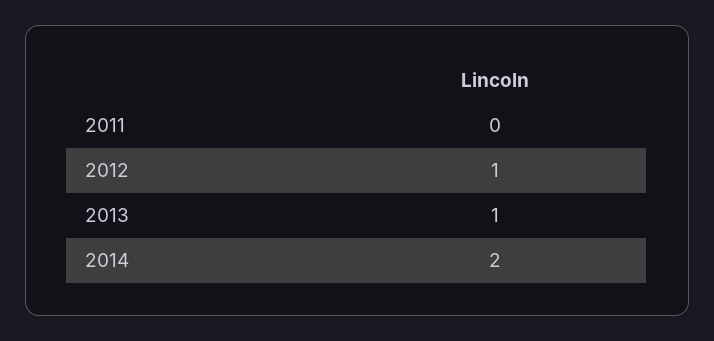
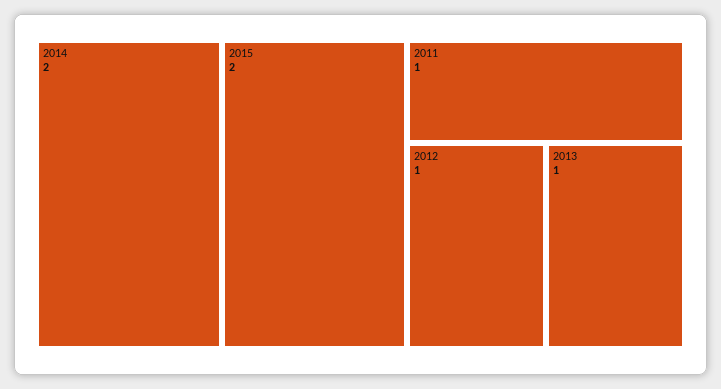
2011: 0 -> 1
2015: none -> 2

